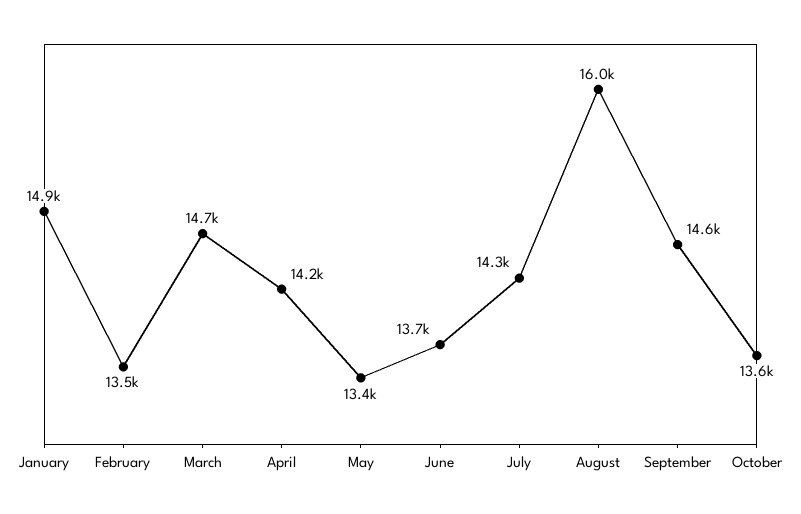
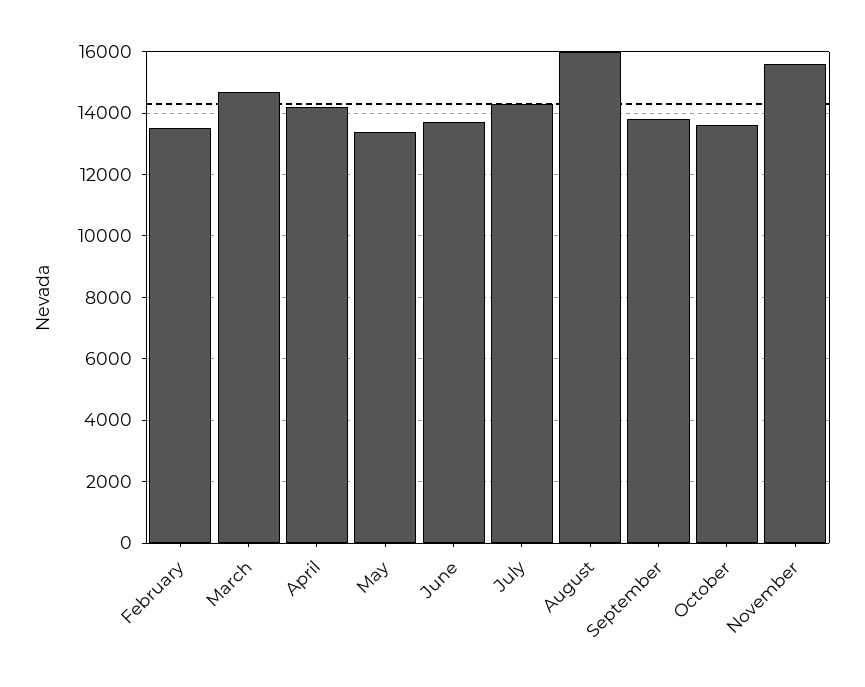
January: 14900 -> none
September: 14600 -> 13800
November: none -> 15600

